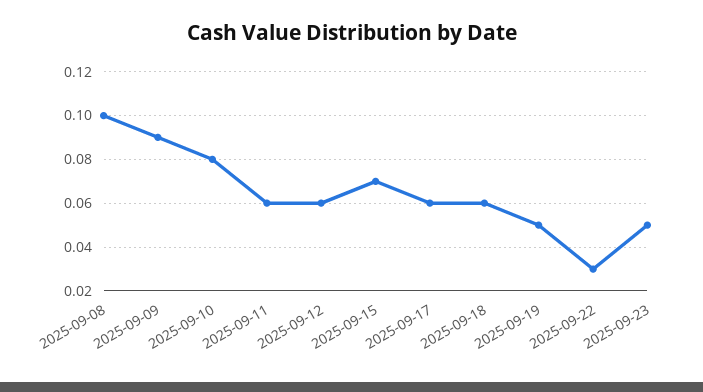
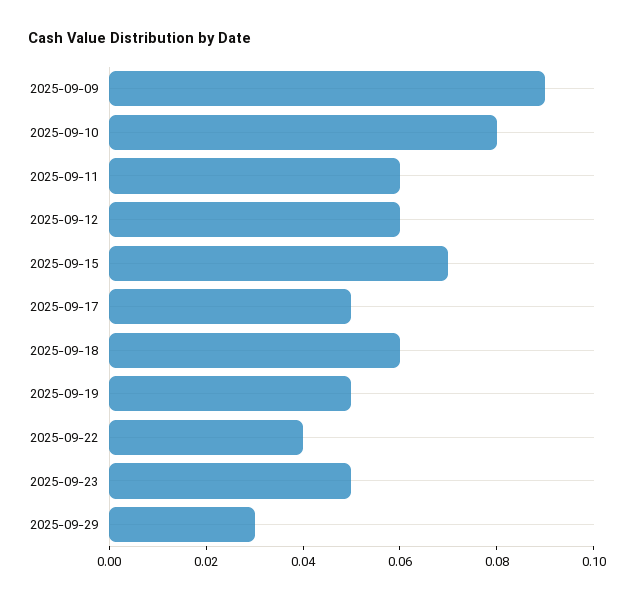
2025-09-08: 0.1 -> none
2025-09-17: 0.06 -> 0.05
2025-09-22: 0.03 -> 0.04
2025-09-29: none -> 0.03

